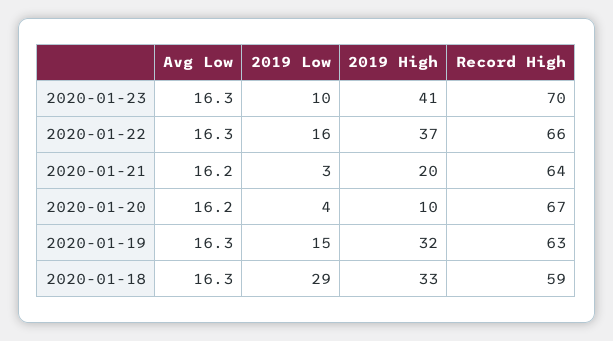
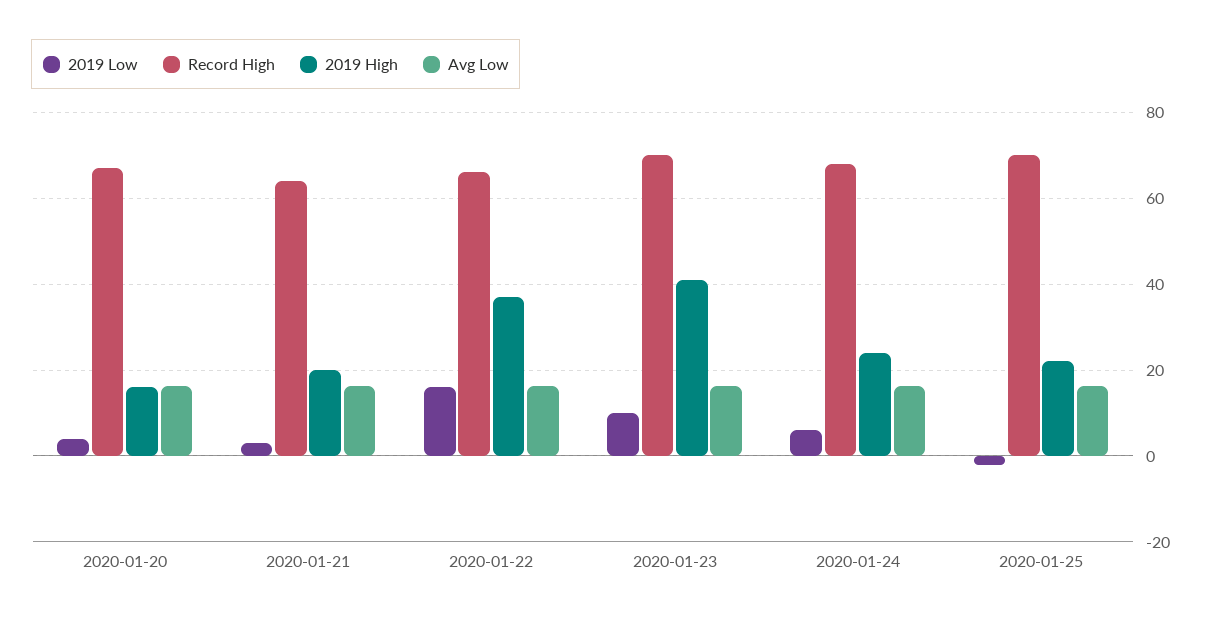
2019 High, 2020-01-20: 10 -> 16
Avg Low, 2020-01-19: 16.3 -> none
2019 Low, 2020-01-19: 15 -> none
2019 High, 2020-01-19: 32 -> none
Record High, 2020-01-19: 63 -> none
Avg Low, 2020-01-18: 16.3 -> none
2019 Low, 2020-01-18: 29 -> none
2019 High, 2020-01-18: 33 -> none
Record High, 2020-01-18: 59 -> none
2019 Low, 2020-01-24: none -> 6
Record High, 2020-01-24: none -> 68
2019 High, 2020-01-24: none -> 24
Avg Low, 2020-01-24: none -> 16
2019 Low, 2020-01-25: none -> -2
Record High, 2020-01-25: none -> 70
2019 High, 2020-01-25: none -> 22
Avg Low, 2020-01-25: none -> 16

